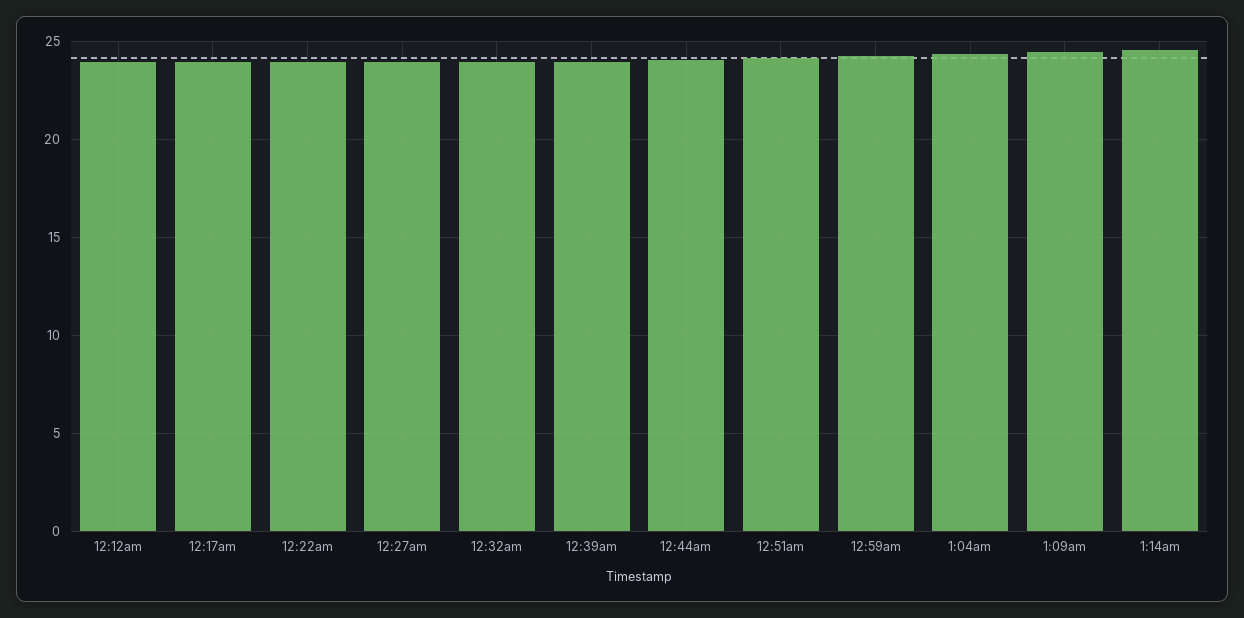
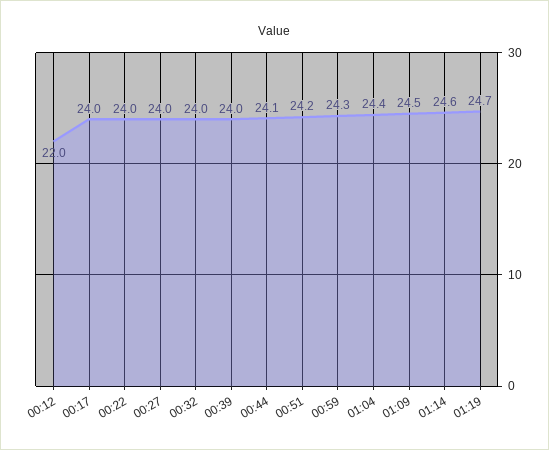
12:12am: 24 -> 22
01:19: none -> 24.7

